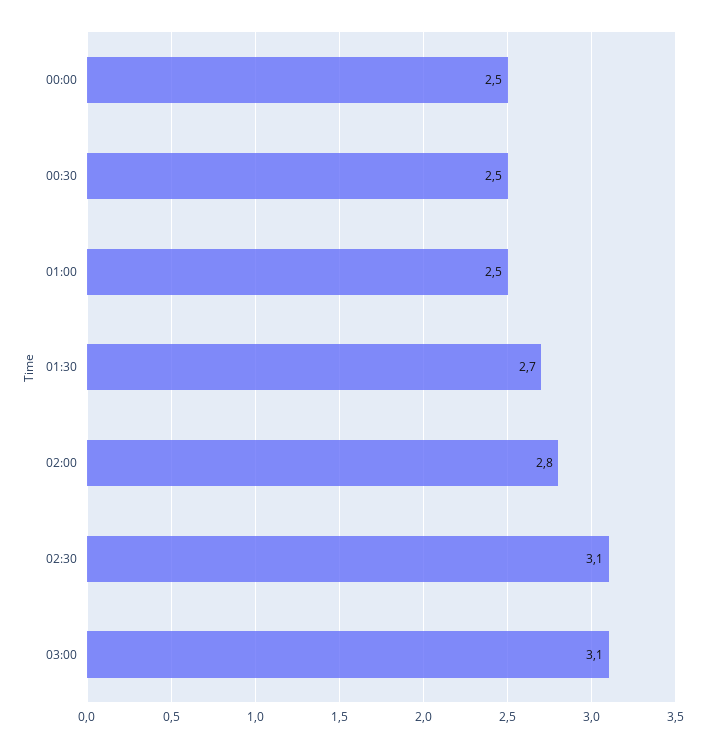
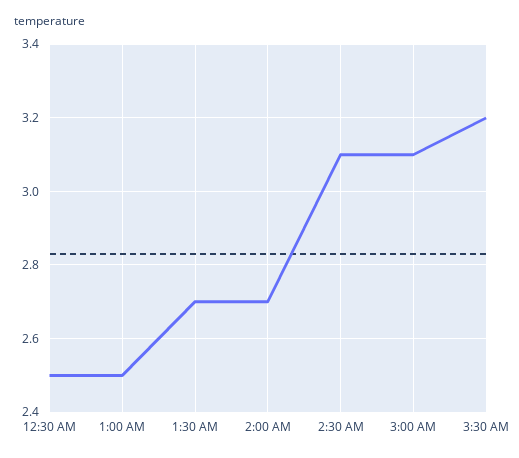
00:00: 2.5 -> none
02:00: 2.8 -> 2.7
3:30 AM: none -> 3.2

